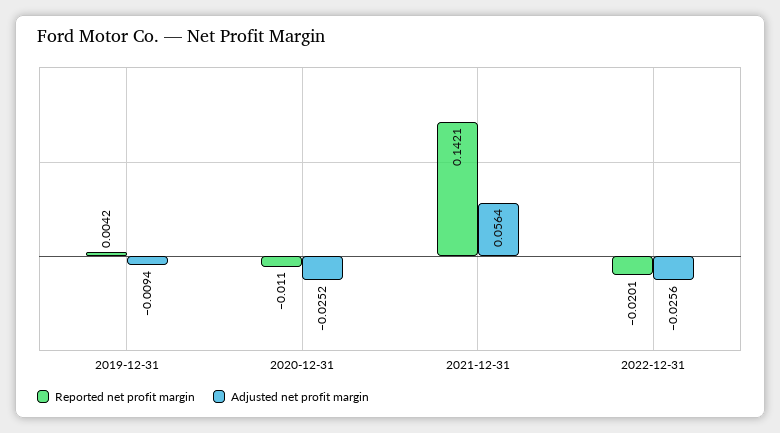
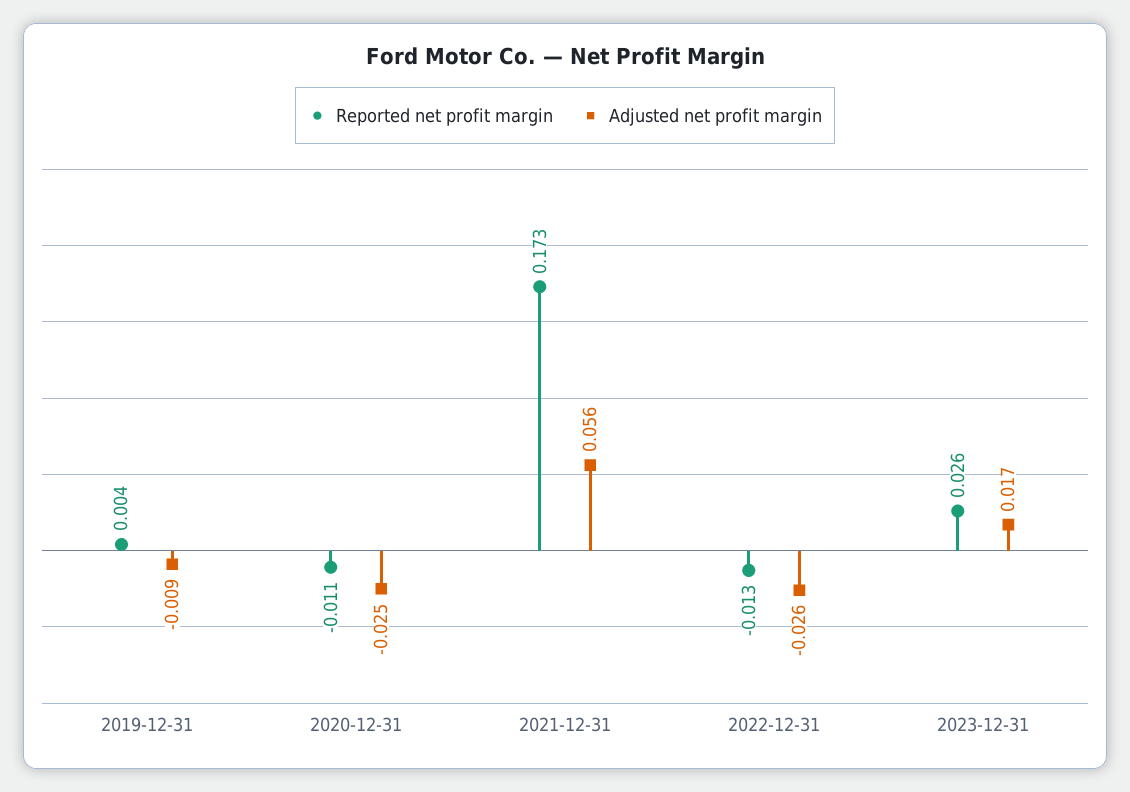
Reported net profit margin, 2021-12-31: 0.1421 -> 0.173
Reported net profit margin, 2022-12-31: -0.0201 -> -0.013
Reported net profit margin, 2023-12-31: none -> 0.026
Adjusted net profit margin, 2023-12-31: none -> 0.017

